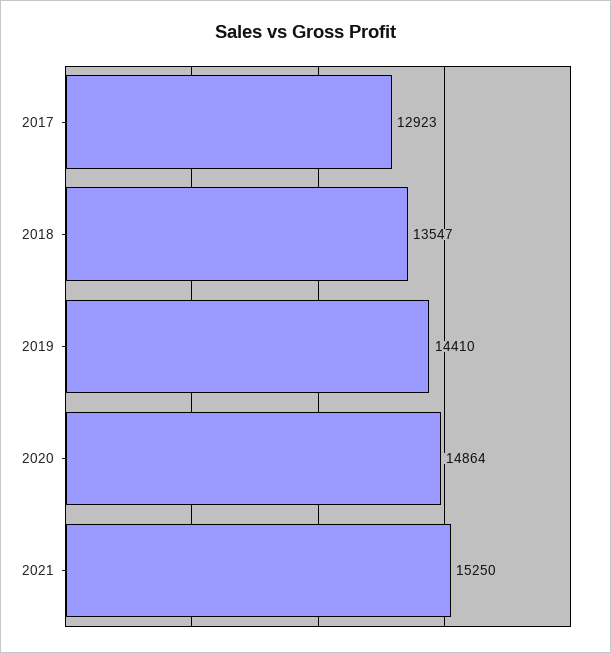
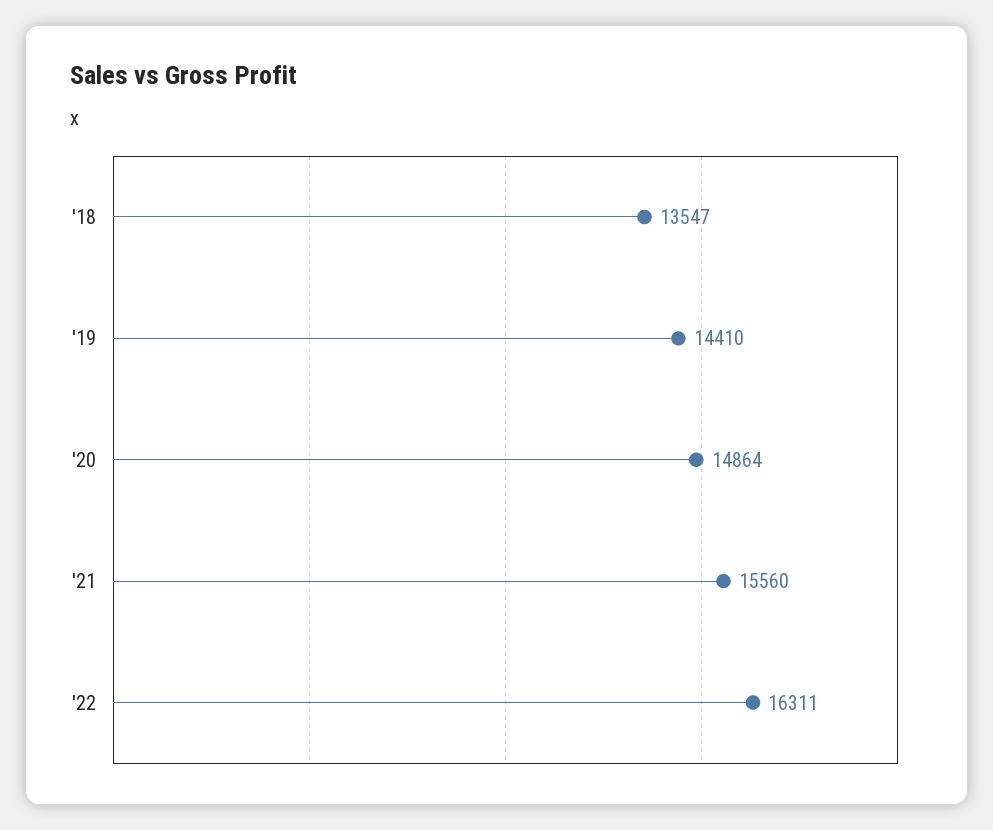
2017: 12923 -> none
2021: 15250 -> 15560
'22: none -> 16311

